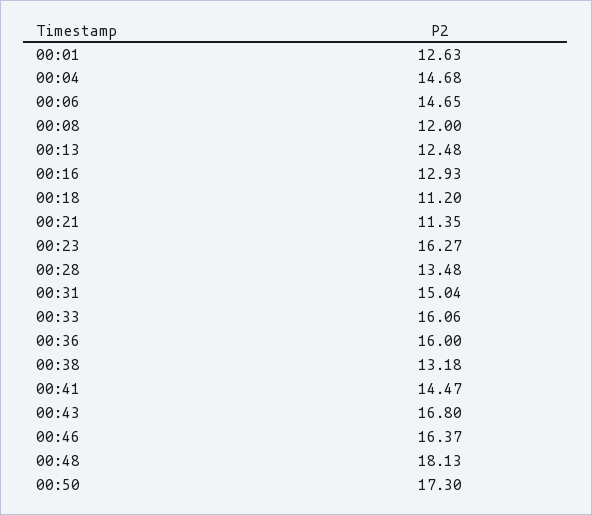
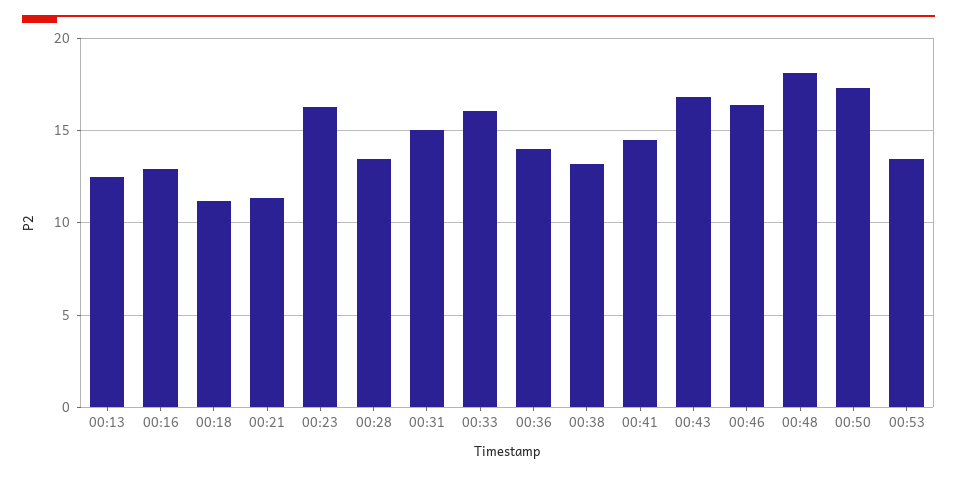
00:01: 12.63 -> none
00:04: 14.68 -> none
00:06: 14.65 -> none
00:08: 12 -> none
00:36: 16 -> 14
00:53: none -> 13.5

